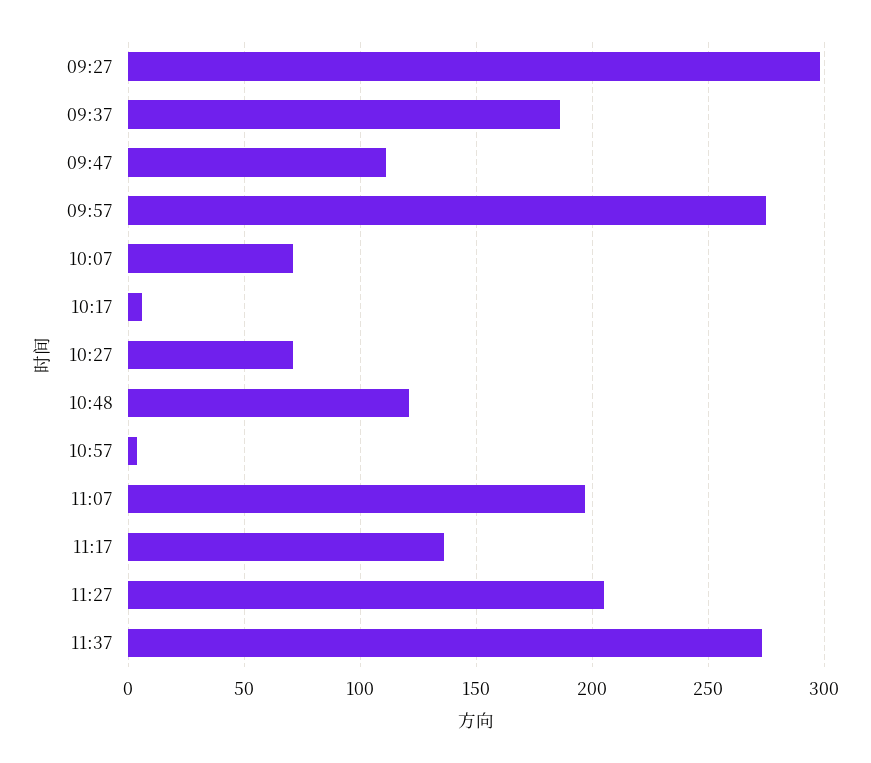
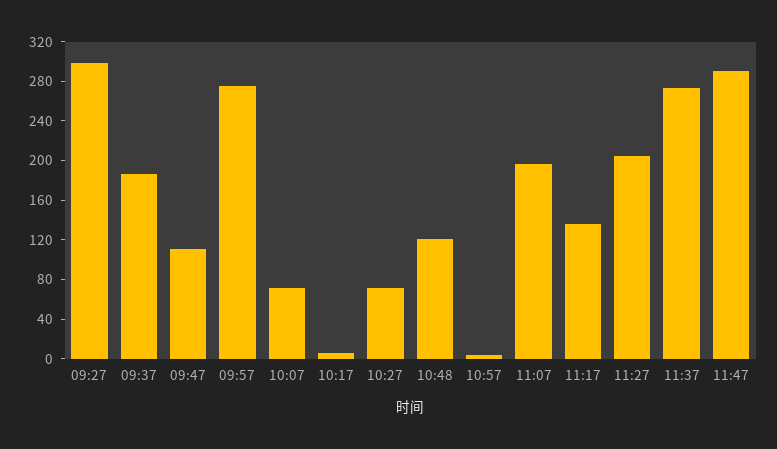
11:47: none -> 290

